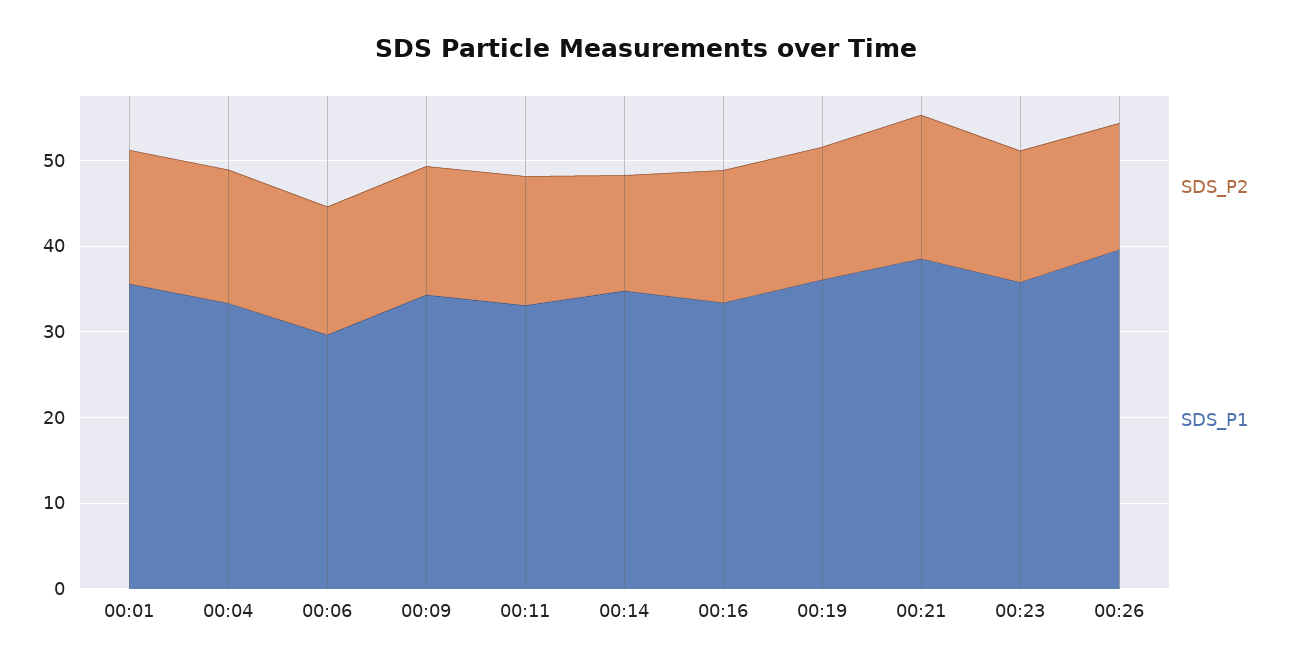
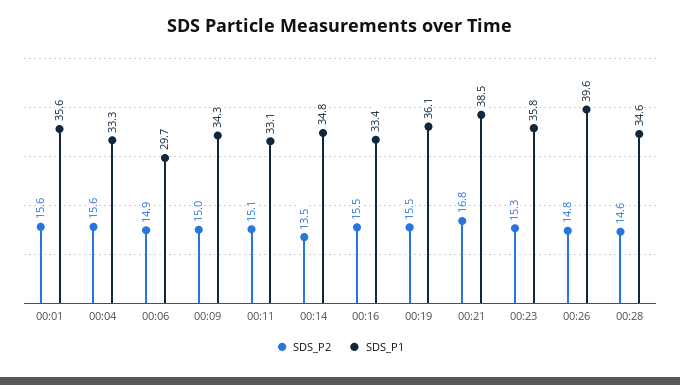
SDS_P2, 00:28: none -> 14.6
SDS_P1, 00:28: none -> 34.6

